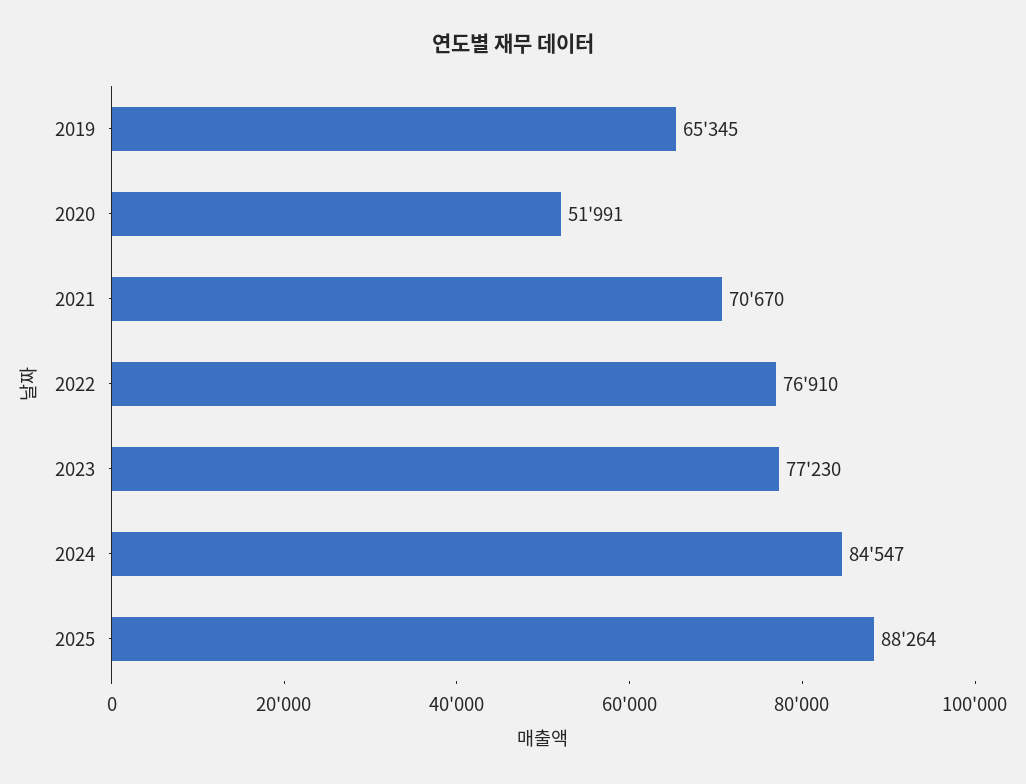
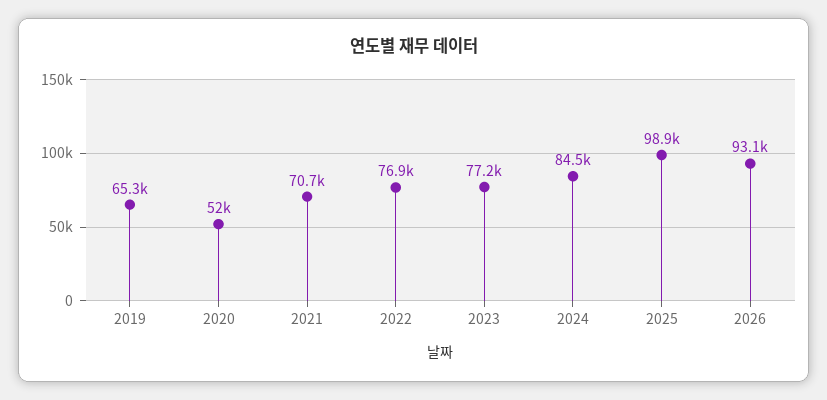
2025: 88264 -> 98900
2026: none -> 93100

